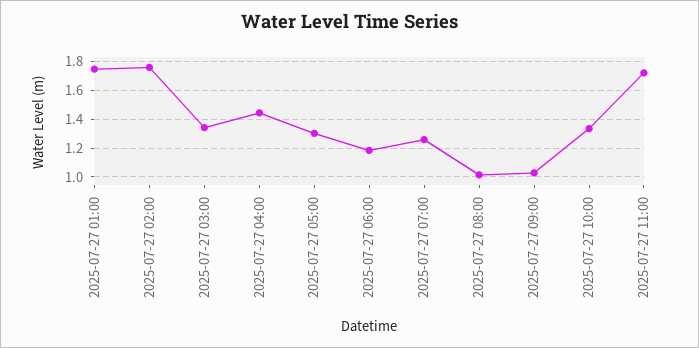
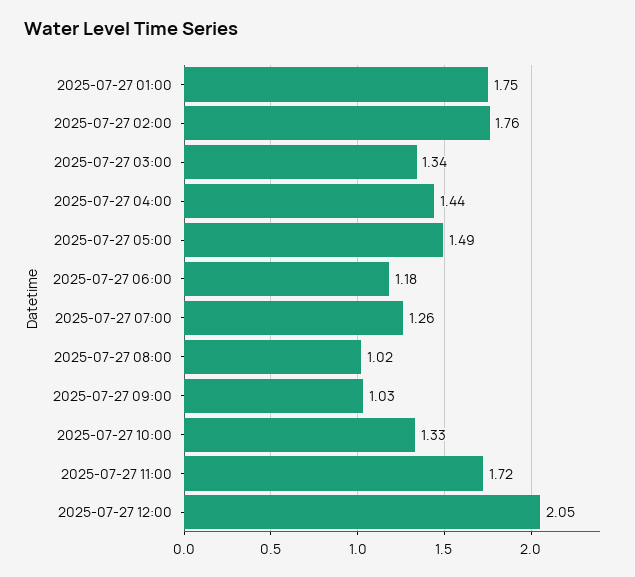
2025-07-27 05:00: 1.3 -> 1.49
2025-07-27 12:00: none -> 2.05

